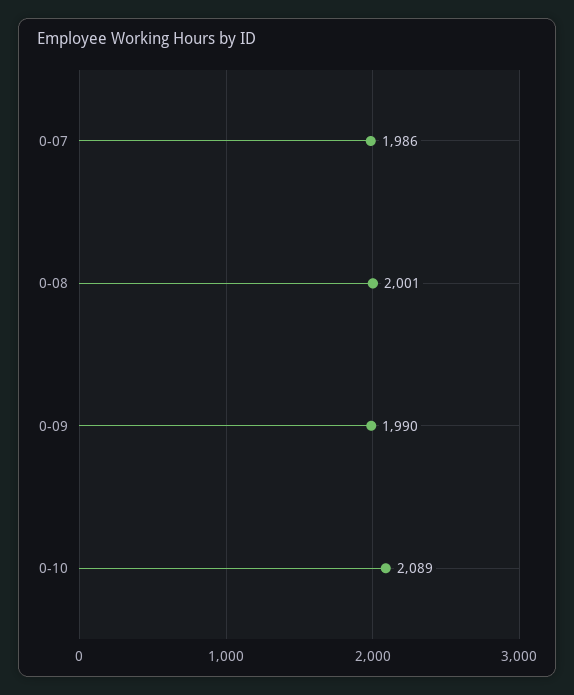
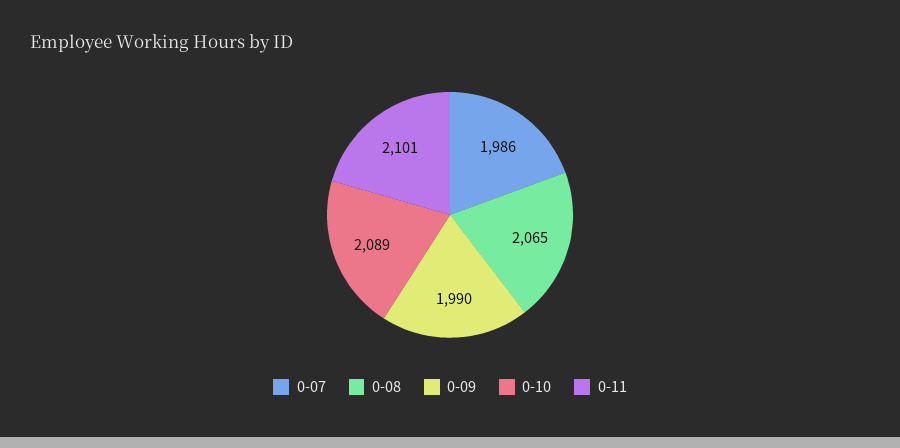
0-08: 2001 -> 2065
0-11: none -> 2101

